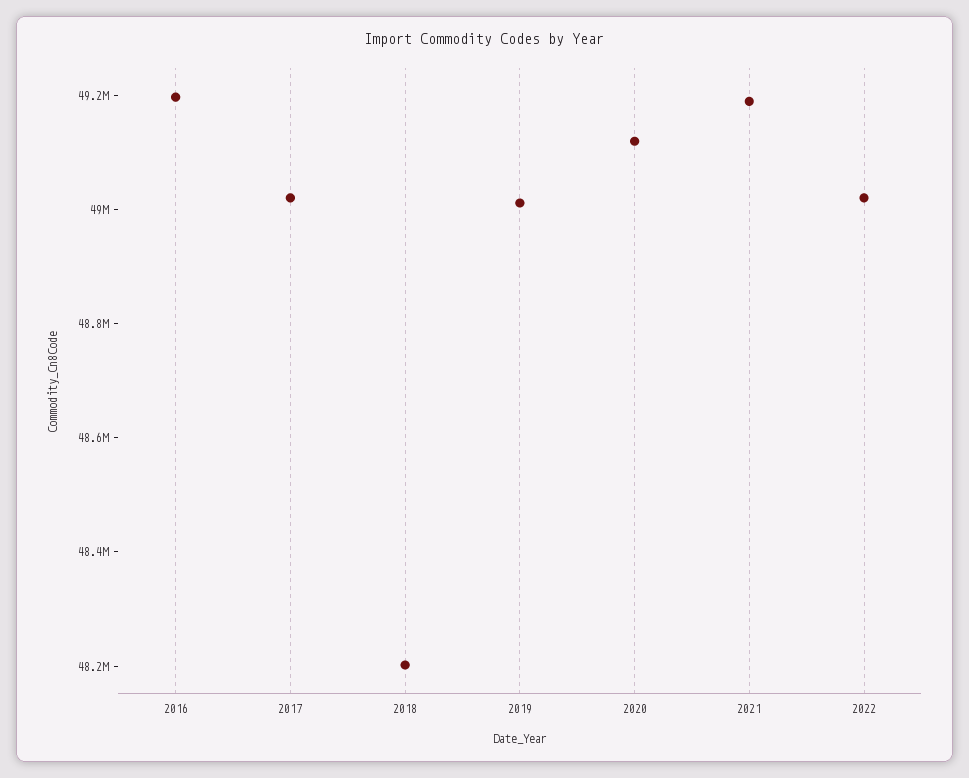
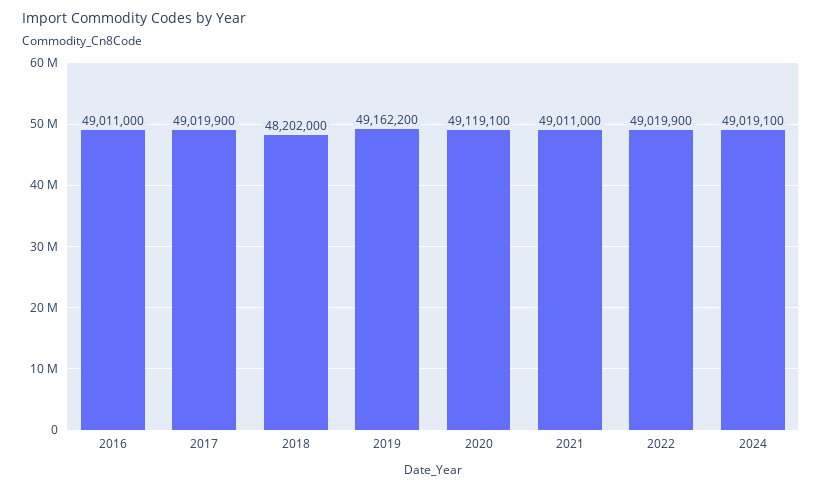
2016: 49200000 -> 49011000
2019: 49000000 -> 49162200
2021: 49200000 -> 49011000
2024: none -> 49019100

